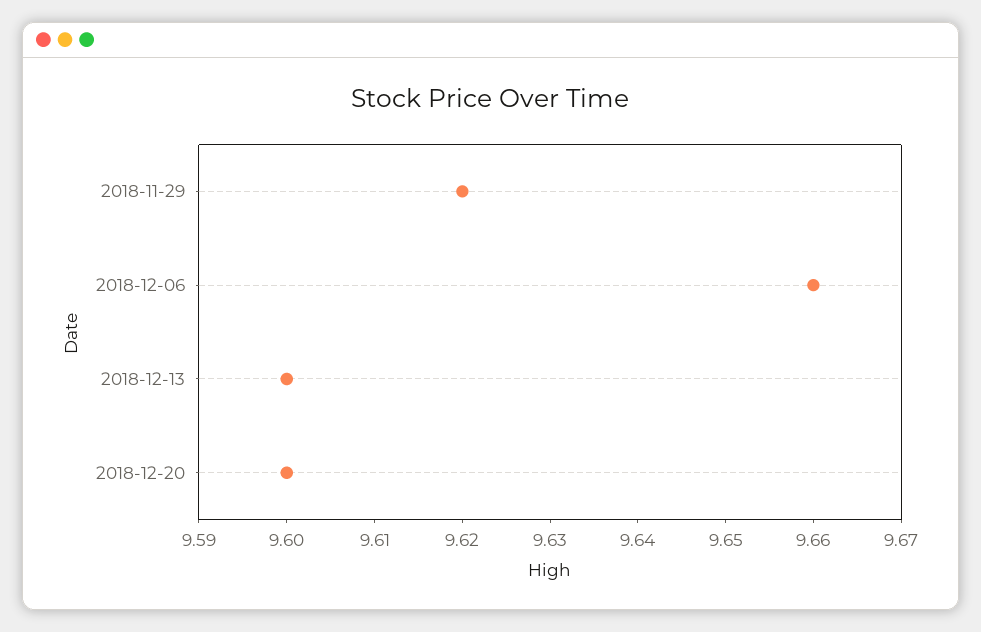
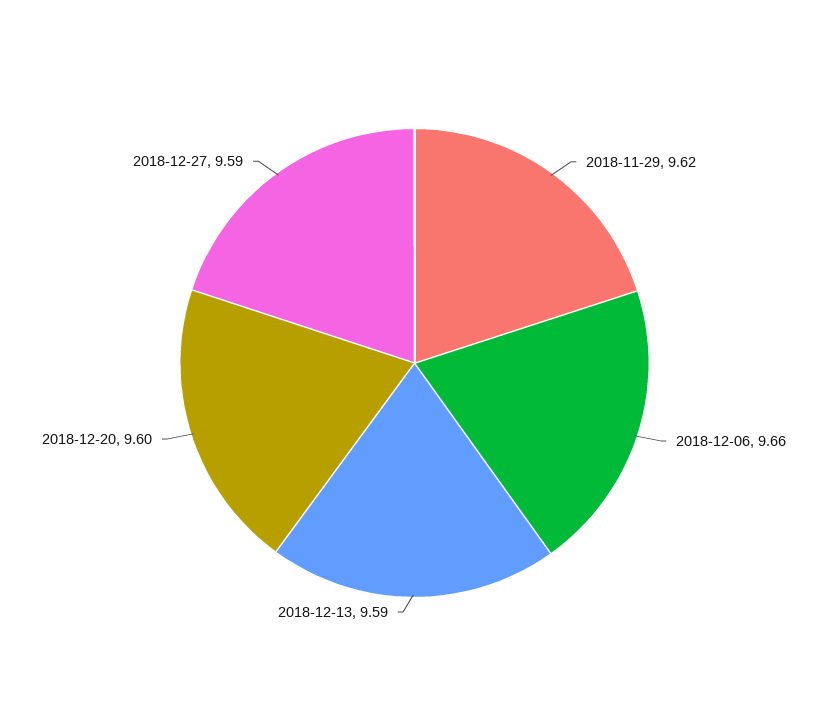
2018-12-13: 9.6 -> 9.59
2018-12-27: none -> 9.59

